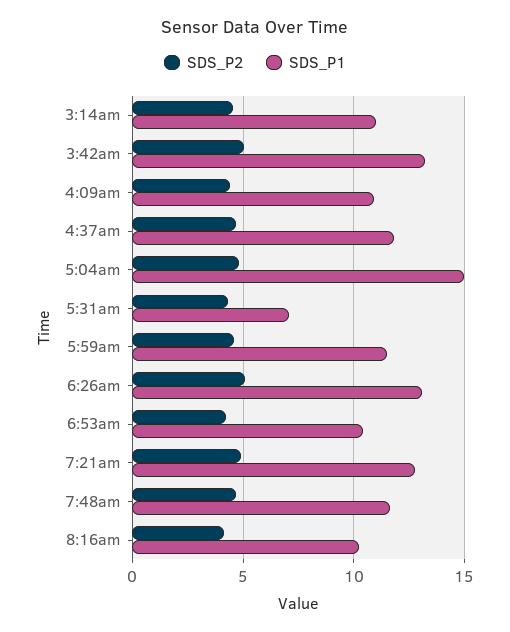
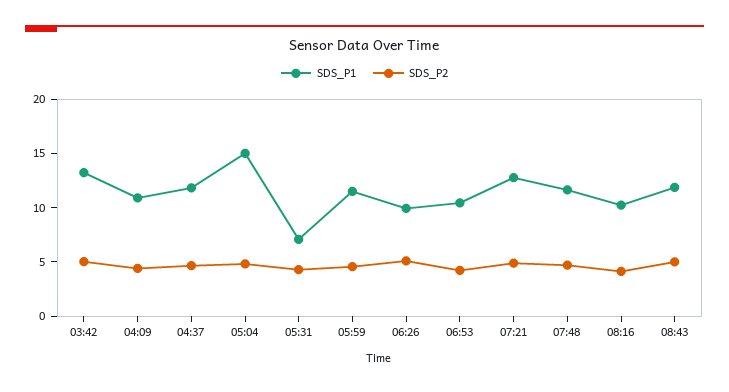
SDS_P2, 3:14am: 4.5 -> none
SDS_P1, 3:14am: 11 -> none
SDS_P1, 6:26am: 13 -> 10
SDS_P1, 08:43: none -> 12
SDS_P2, 08:43: none -> 5

